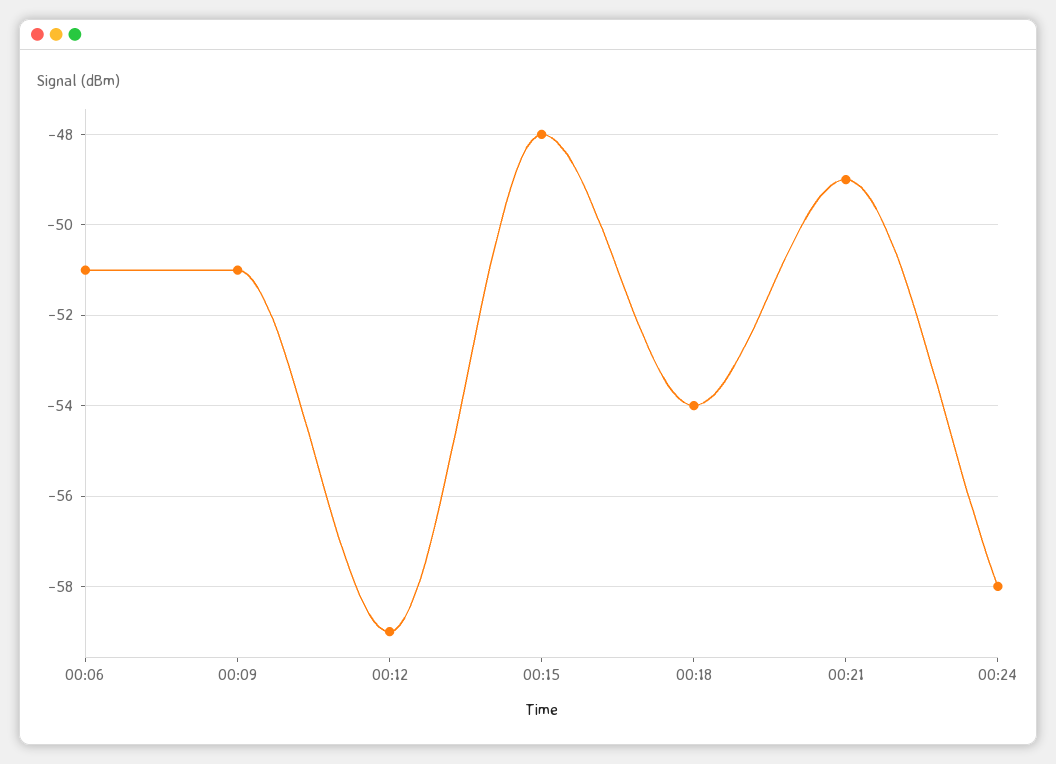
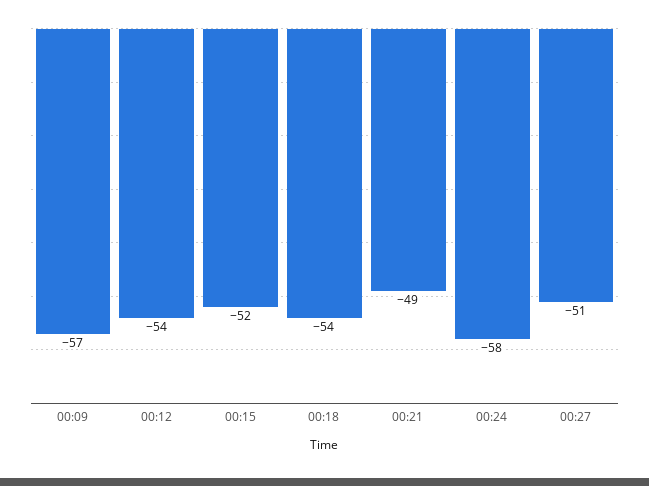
00:06: -51 -> none
00:09: -51 -> -57
00:12: -59 -> -54
00:15: -48 -> -52
00:27: none -> -51

